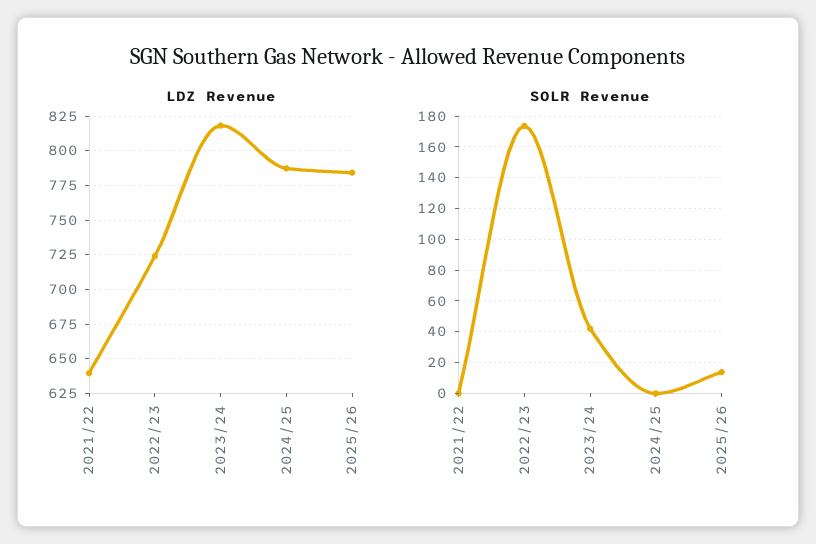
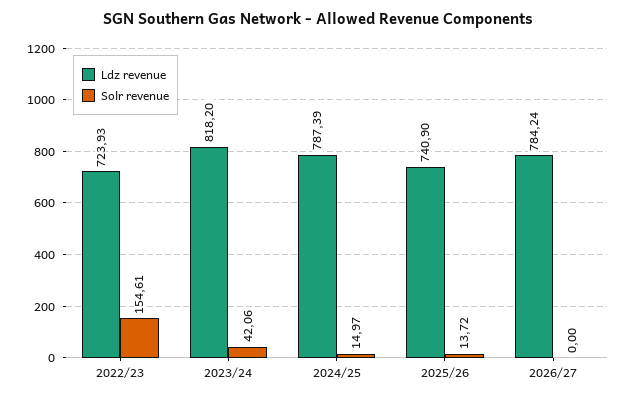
LDZ Revenue, 2021/22: 640 -> none
LDZ Revenue, 2025/26: 785 -> 740.9
SOLR Revenue, 2021/22: 0 -> none
SOLR Revenue, 2022/23: 175 -> 154.61
SOLR Revenue, 2024/25: 0 -> 14.97
LDZ Revenue, 2026/27: none -> 784.24
SOLR Revenue, 2026/27: none -> 0

